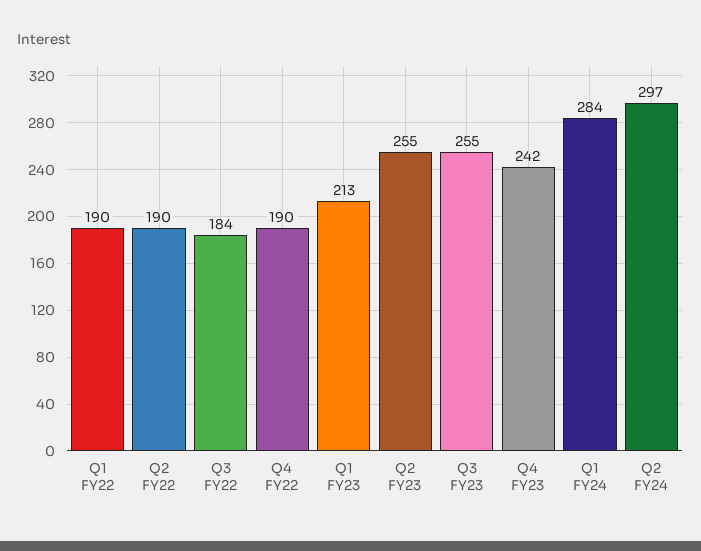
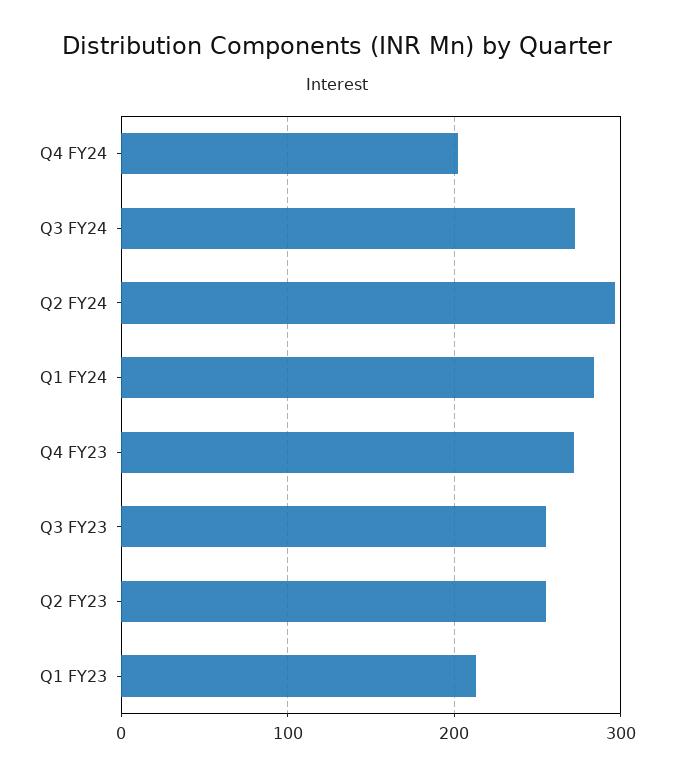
Q1 FY22: 190 -> none
Q2 FY22: 190 -> none
Q3 FY22: 184 -> none
Q4 FY22: 190 -> none
Q4 FY23: 242 -> 270
Q4 FY24: none -> 200
Q3 FY24: none -> 270

